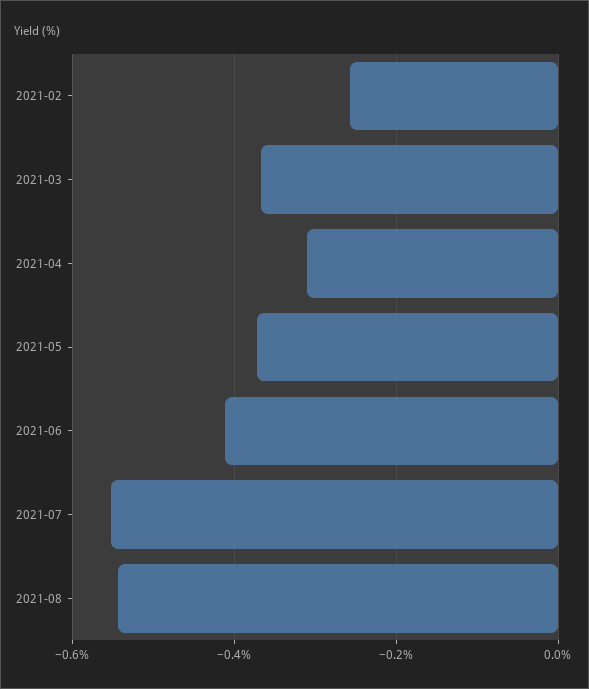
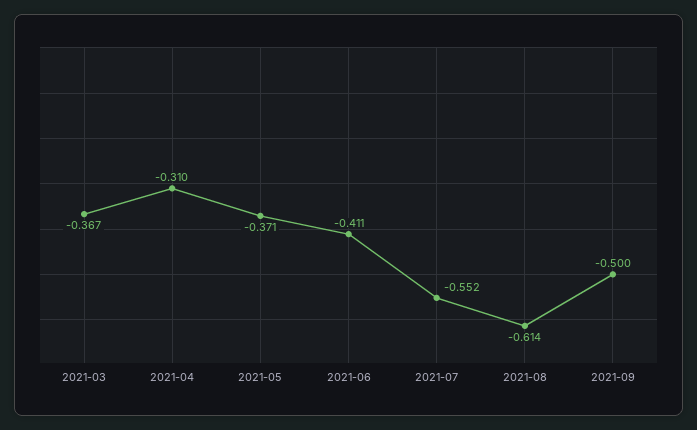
2021-02: -0.26 -> none
2021-08: -0.54 -> -0.614
2021-09: none -> -0.5

